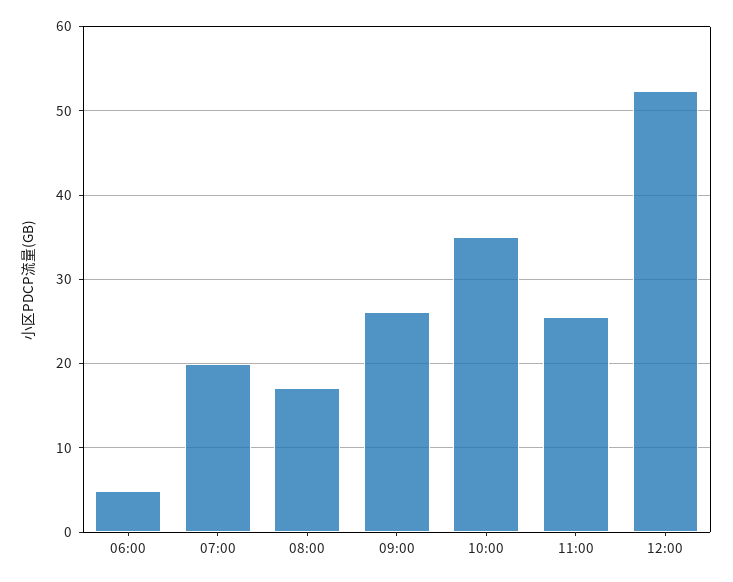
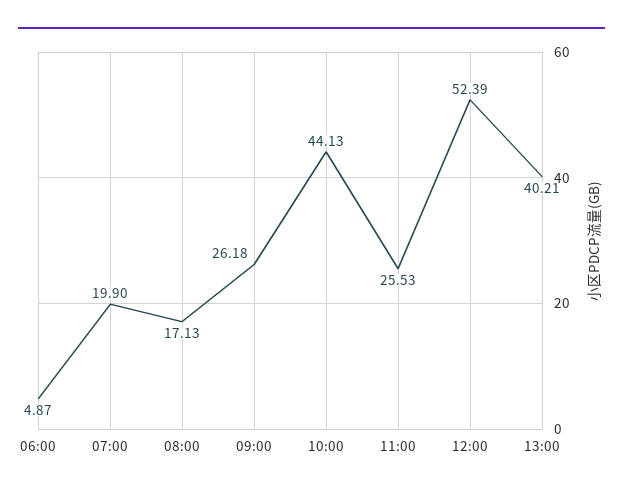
10:00: 35 -> 44.13
13:00: none -> 40.21

